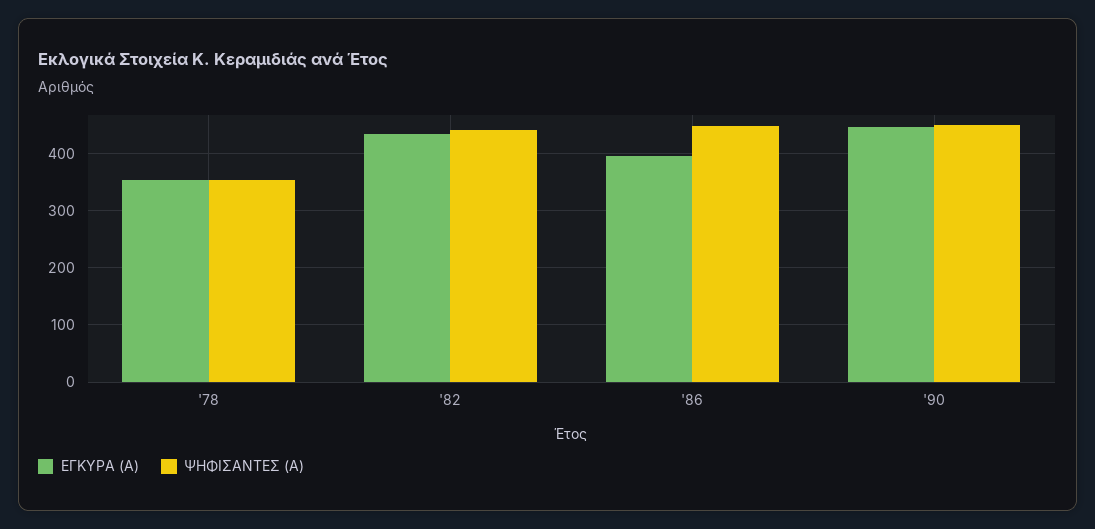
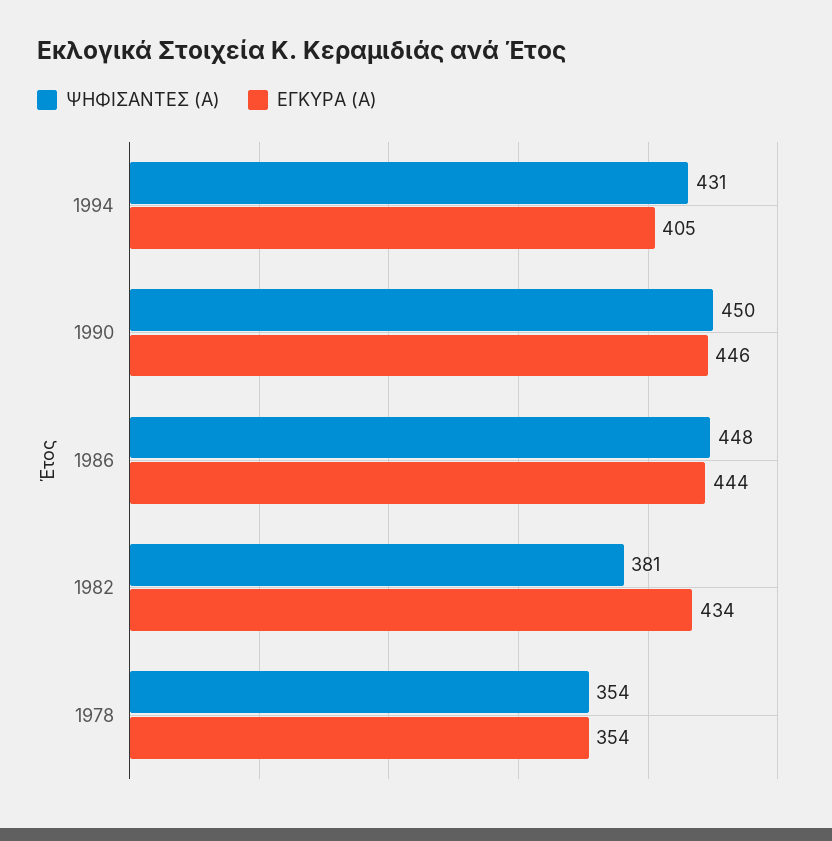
ΨΗΦΙΣΑΝΤΕΣ (Α), '82: 440 -> 381
ΕΓΚΥΡΑ (Α), '86: 400 -> 444
ΨΗΦΙΣΑΝΤΕΣ (Α), 1994: none -> 431
ΕΓΚΥΡΑ (Α), 1994: none -> 405

